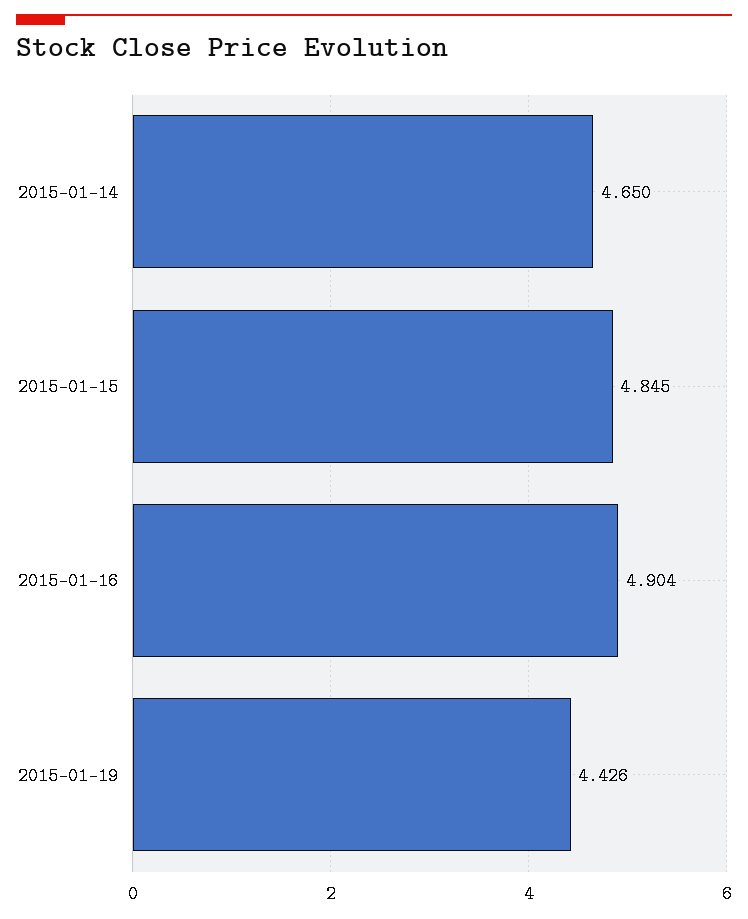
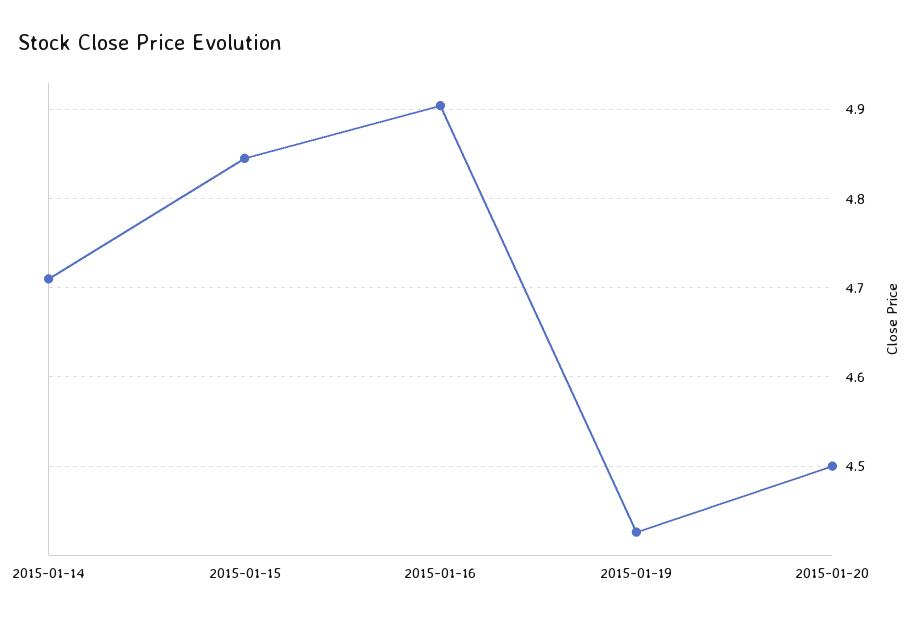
2015-01-14: 4.65 -> 4.71
2015-01-20: none -> 4.5

